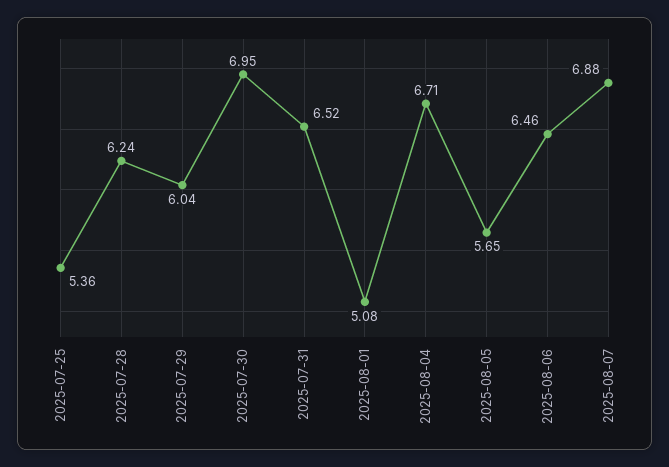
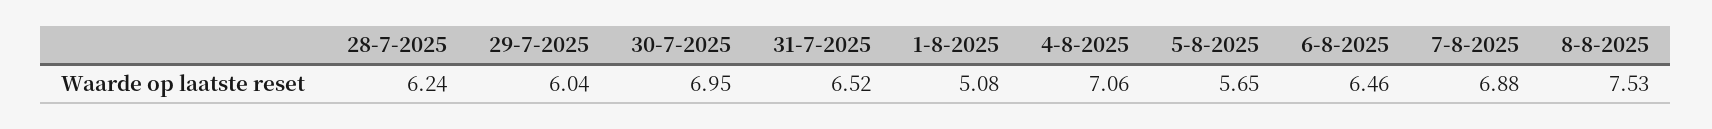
2025-07-25: 5.36 -> none
2025-08-04: 6.71 -> 7.06
8-8-2025: none -> 7.53

